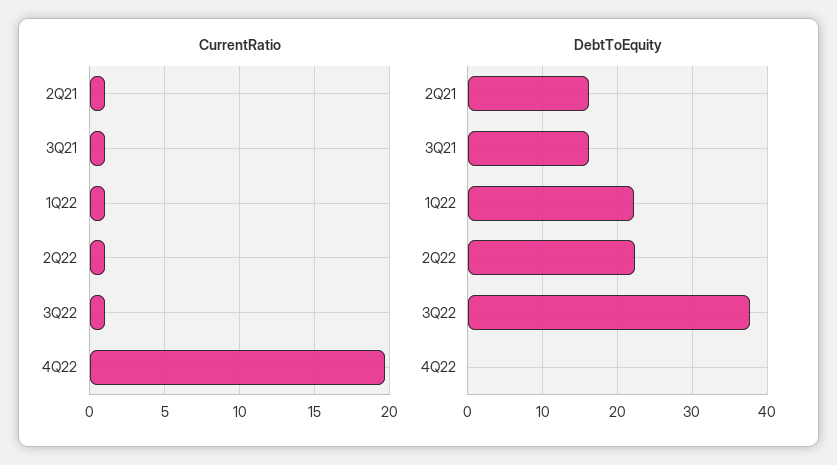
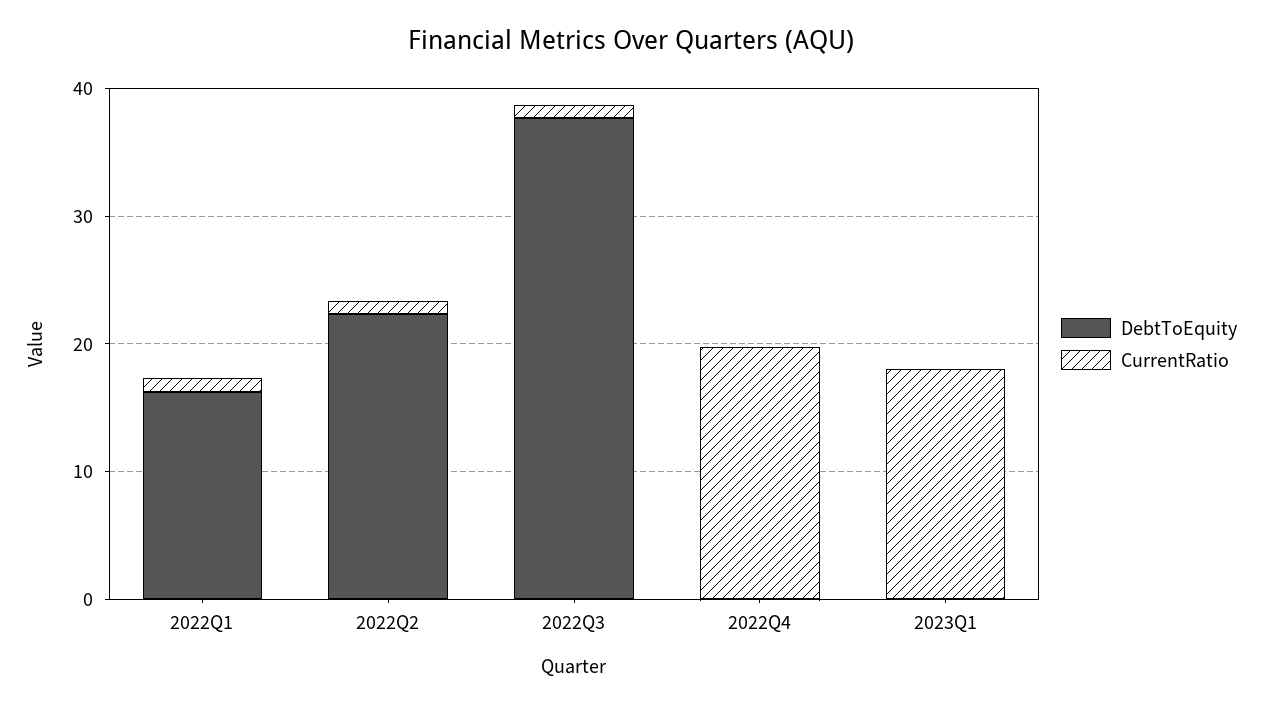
CurrentRatio, 2Q21: 1 -> none
CurrentRatio, 3Q21: 1 -> none
DebtToEquity, 2Q21: 16 -> none
DebtToEquity, 3Q21: 16 -> none
DebtToEquity, 1Q22: 22 -> 16
DebtToEquity, 2023Q1: none -> 0
CurrentRatio, 2023Q1: none -> 18

